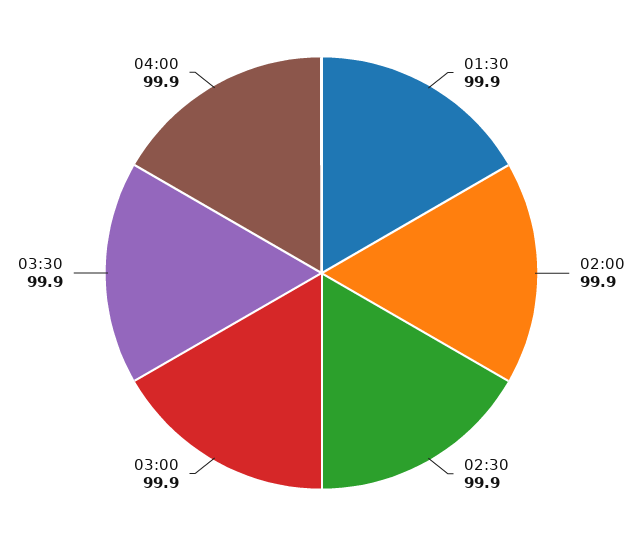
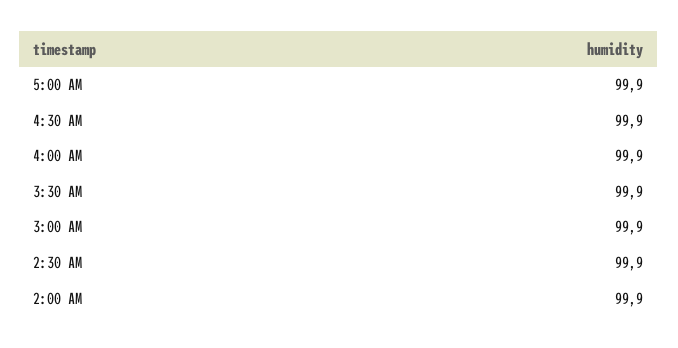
01:30: 99.9 -> none
5:00 AM: none -> 99.9
4:30 AM: none -> 99.9

